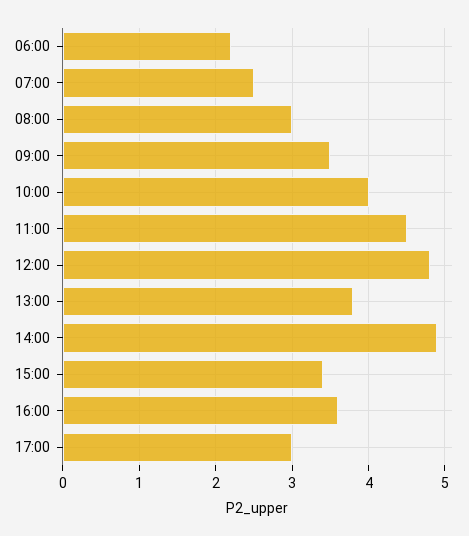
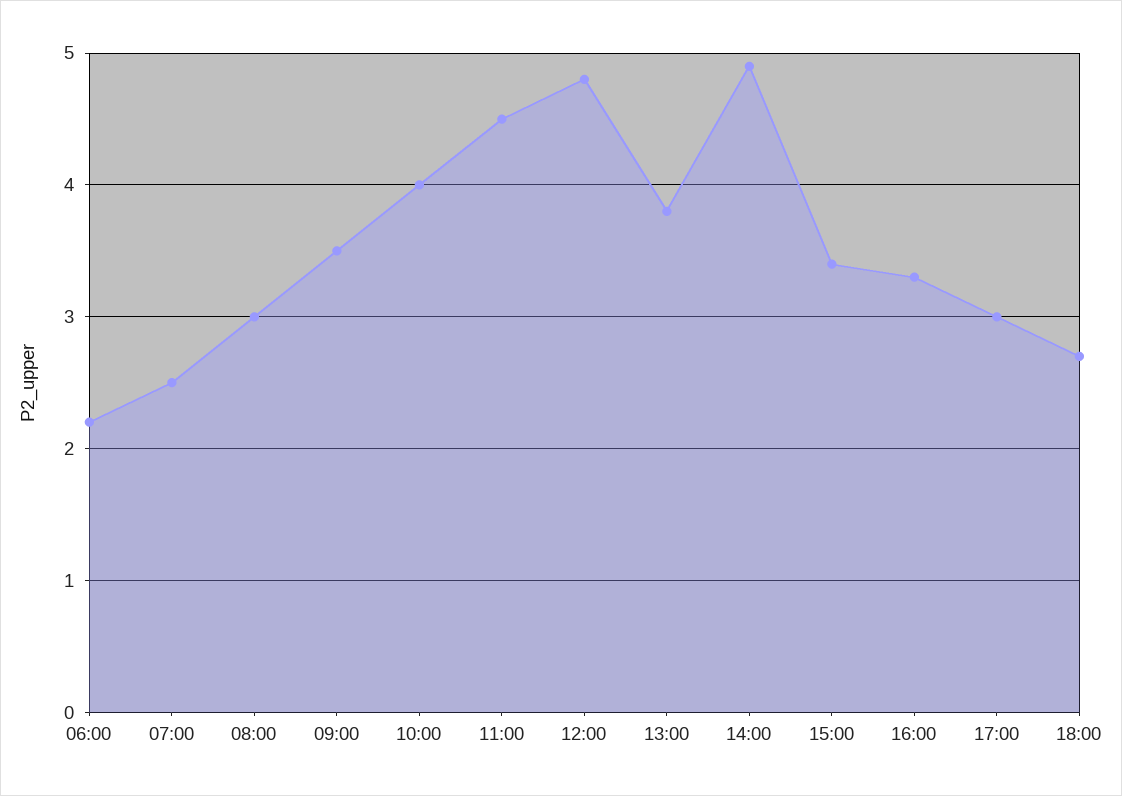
16:00: 3.6 -> 3.3
18:00: none -> 2.7

